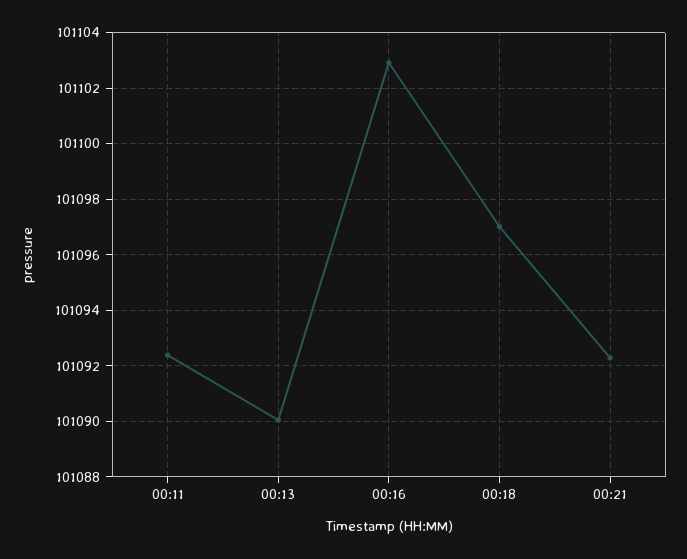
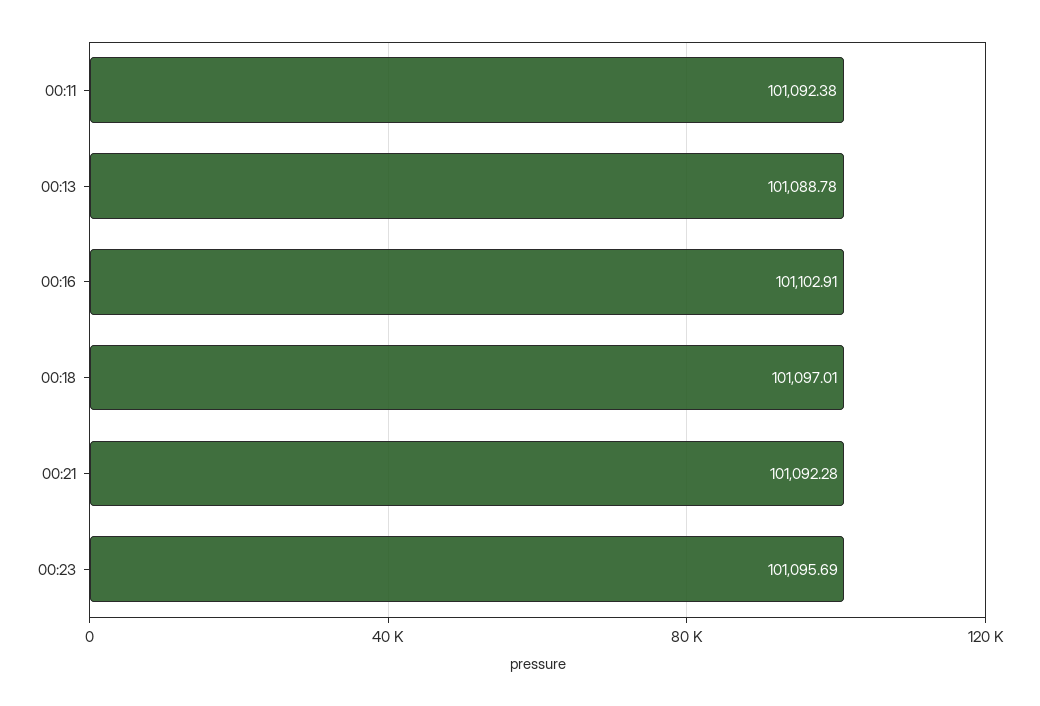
00:13: 101090 -> 101088.78
00:23: none -> 101095.69

